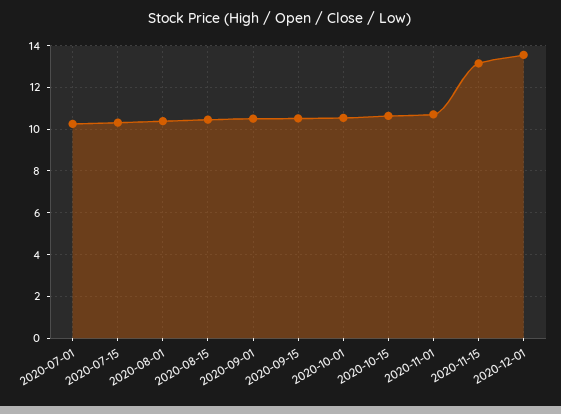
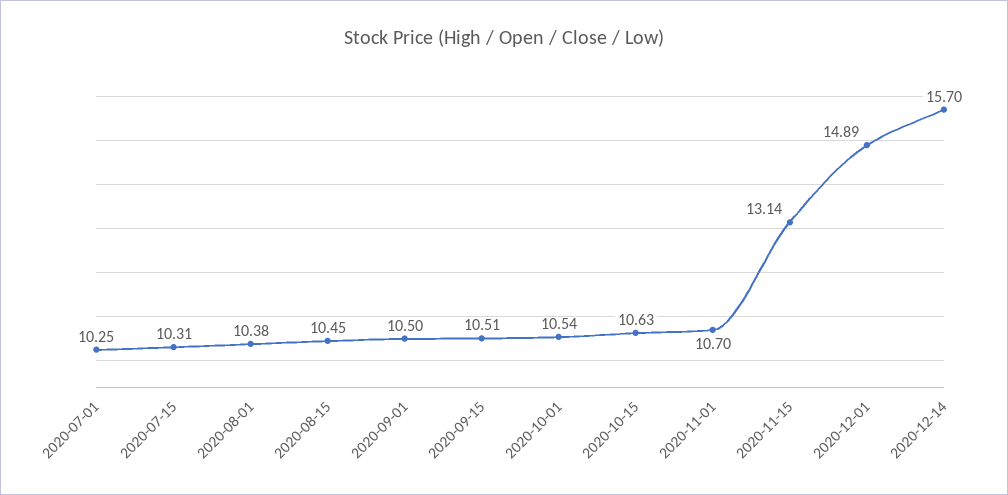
2020-12-01: 13.5 -> 14.89
2020-12-14: none -> 15.7

